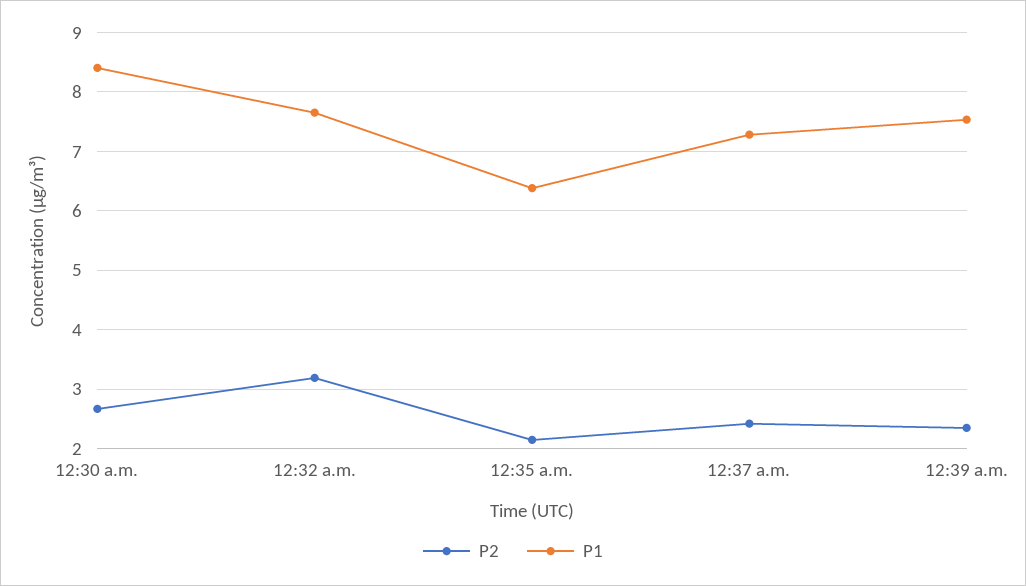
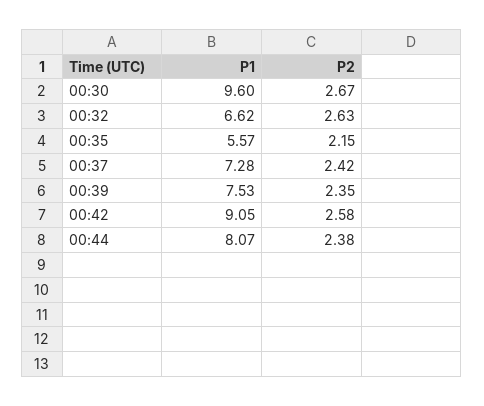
P1, 12:30 a.m.: 8.4 -> 9.6
P2, 12:32 a.m.: 3.2 -> 2.63
P1, 12:32 a.m.: 7.6 -> 6.62
P1, 12:35 a.m.: 6.4 -> 5.57
P1, 00:42: none -> 9.05
P2, 00:42: none -> 2.58
P1, 00:44: none -> 8.07
P2, 00:44: none -> 2.38

